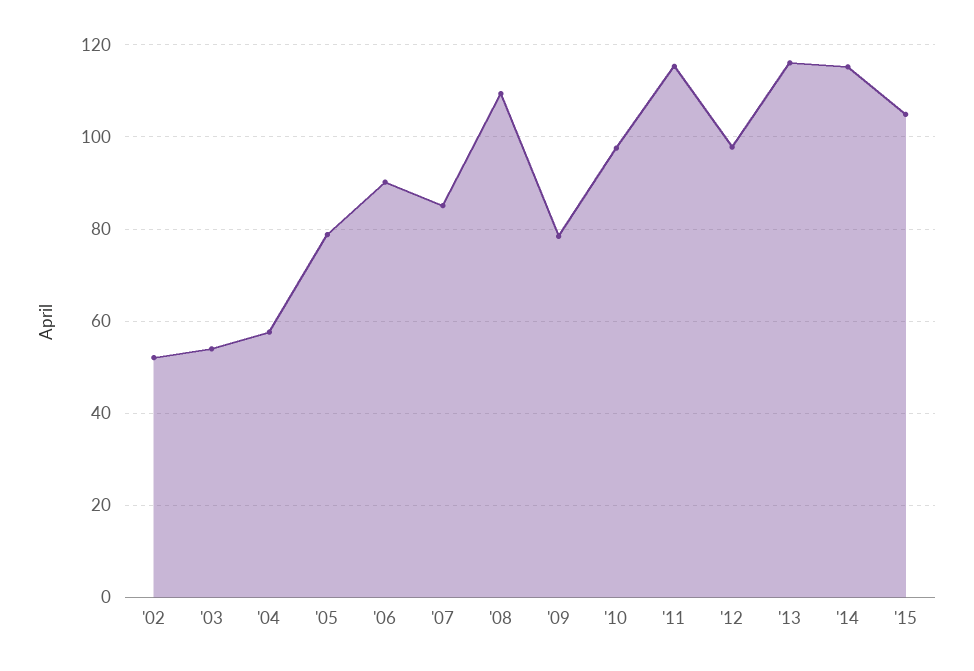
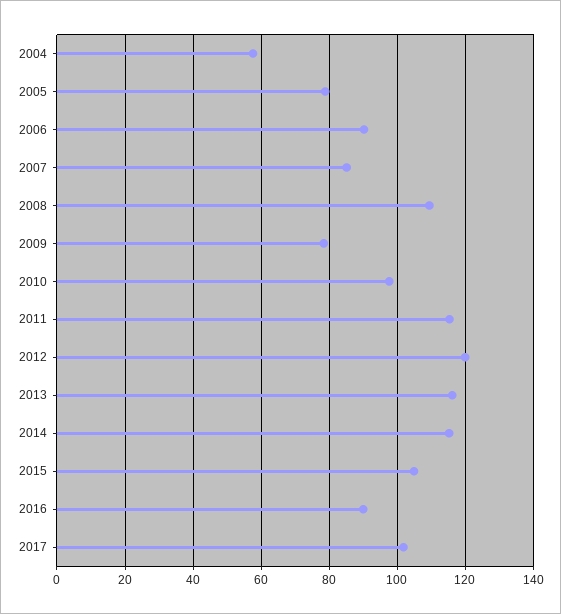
'02: 52 -> none
'03: 54 -> none
'12: 98 -> 120
2016: none -> 90
2017: none -> 102

